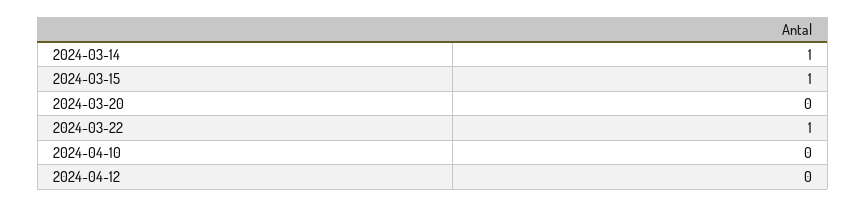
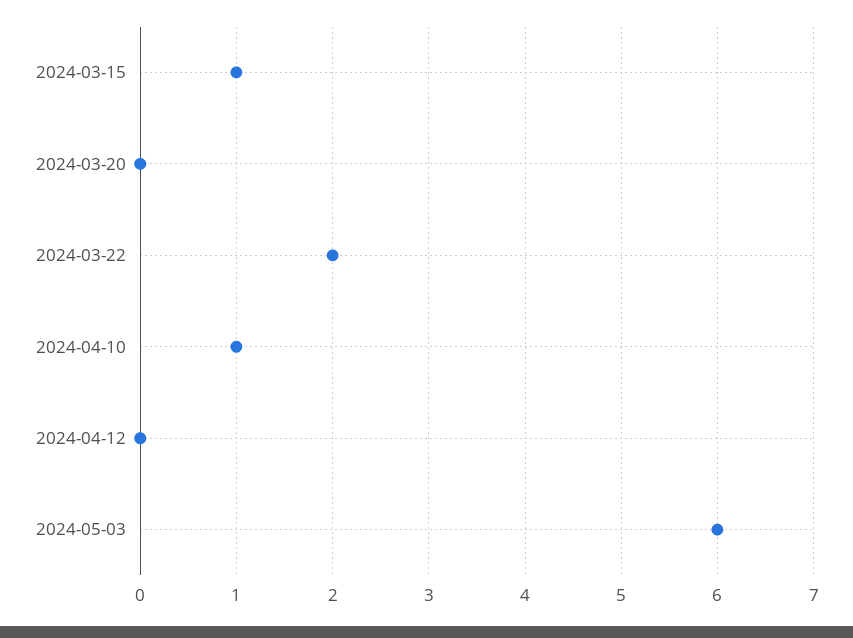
2024-03-14: 1 -> none
2024-03-22: 1 -> 2
2024-04-10: 0 -> 1
2024-05-03: none -> 6

